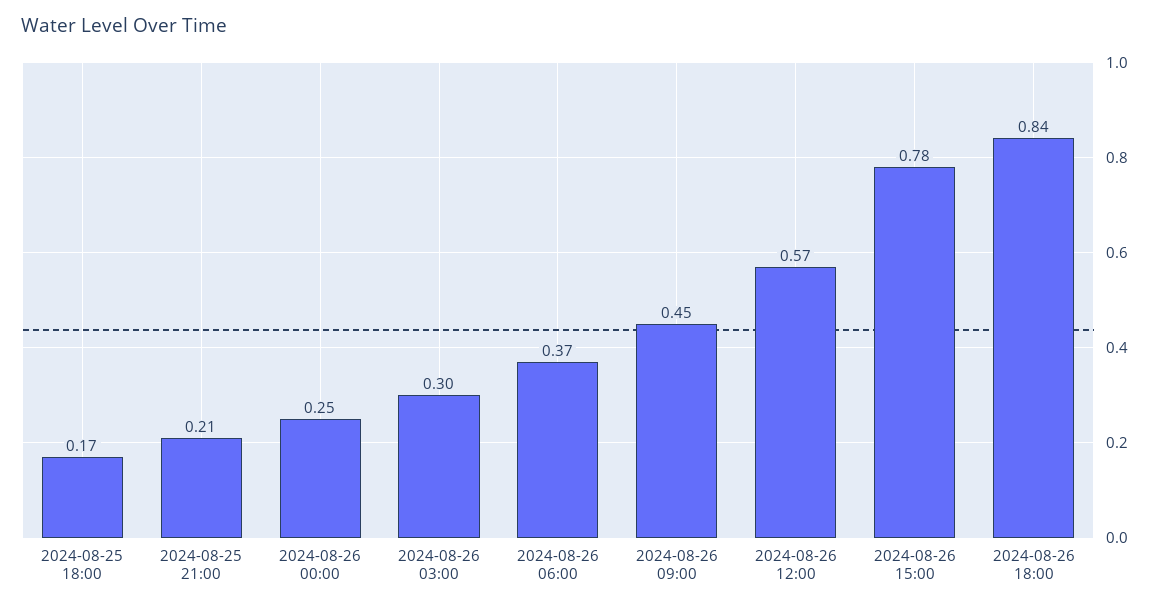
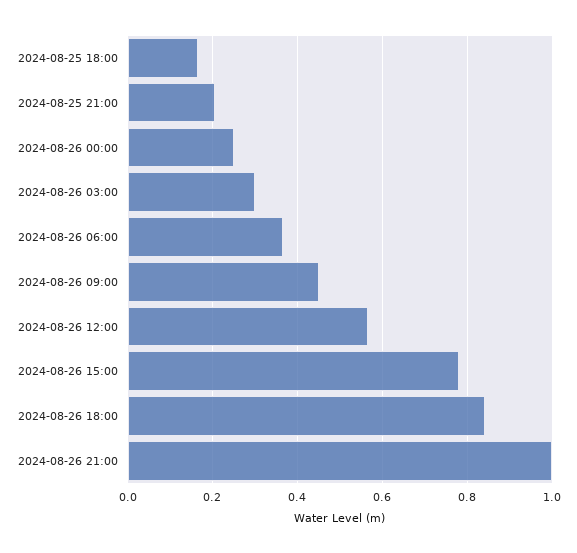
2024-08-26 21:00: none -> 1

